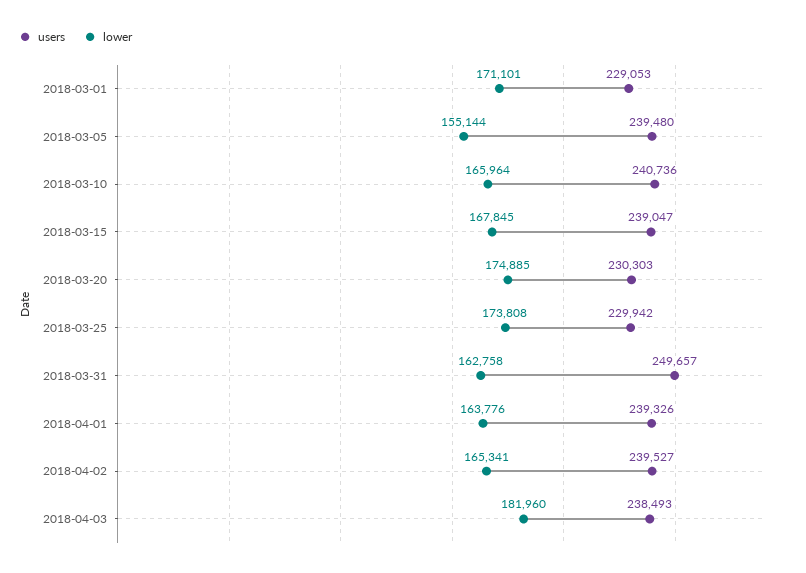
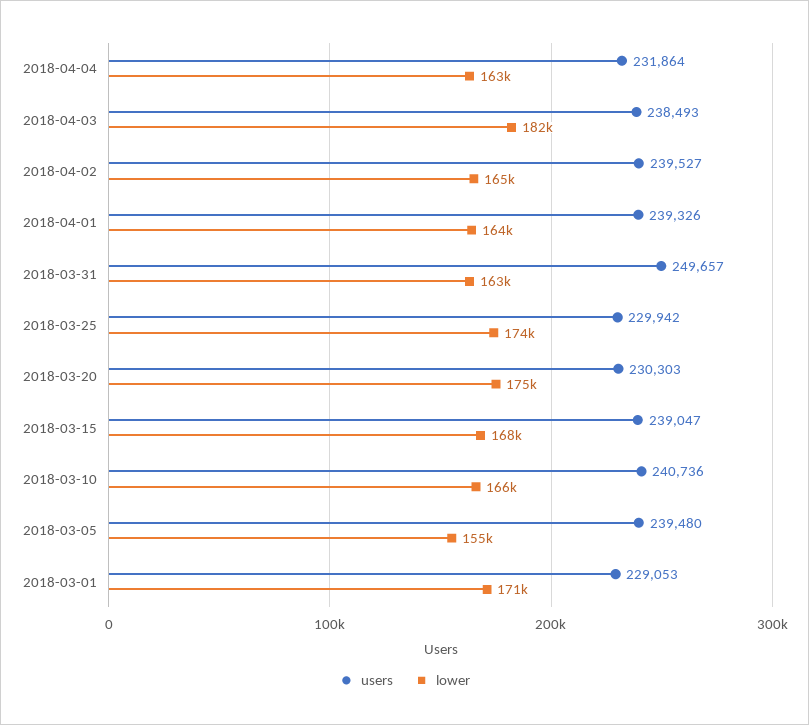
users, 2018-04-04: none -> 231864
lower, 2018-04-04: none -> 163000

